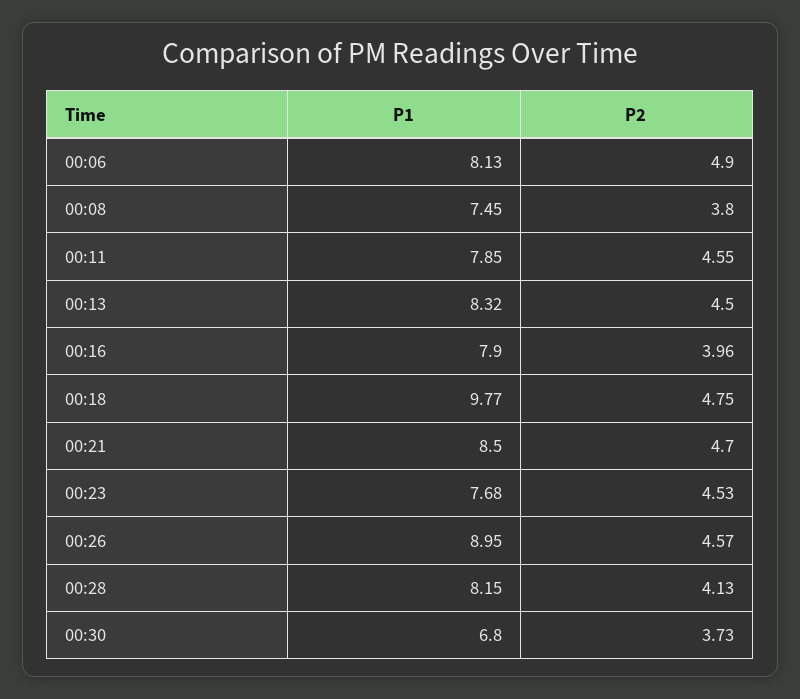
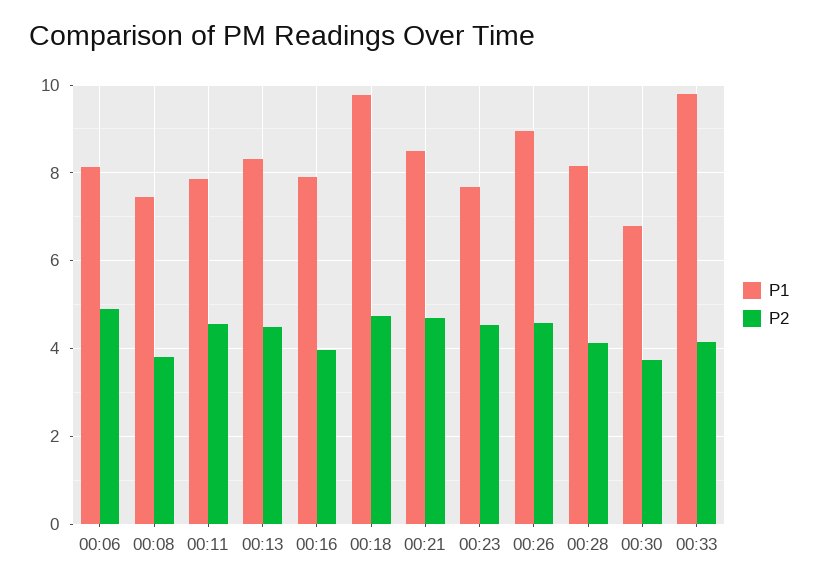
P1, 00:33: none -> 9.8
P2, 00:33: none -> 4.2

